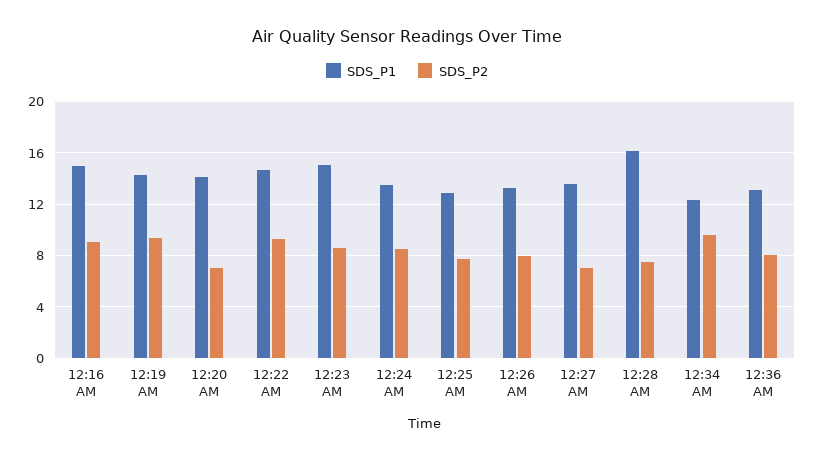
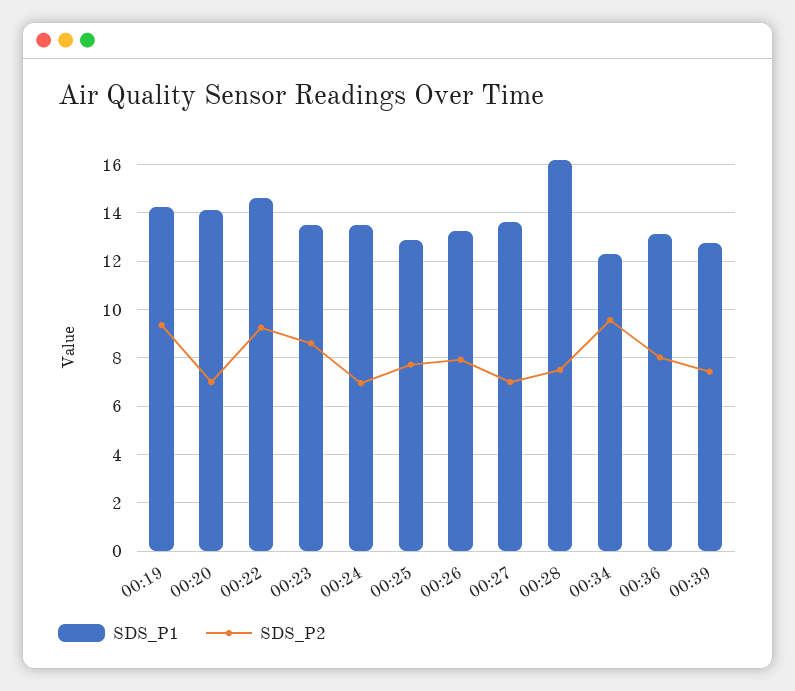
SDS_P1, 12:16 AM: 15 -> none
SDS_P2, 12:16 AM: 9 -> none
SDS_P1, 12:23 AM: 15 -> 13.5
SDS_P2, 12:24 AM: 8.5 -> 7
SDS_P1, 00:39: none -> 12.75
SDS_P2, 00:39: none -> 7.5

